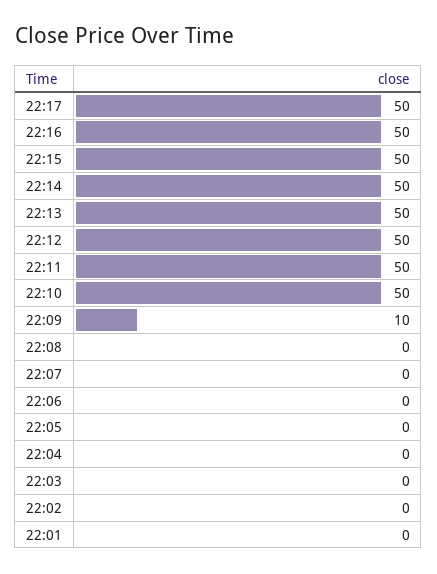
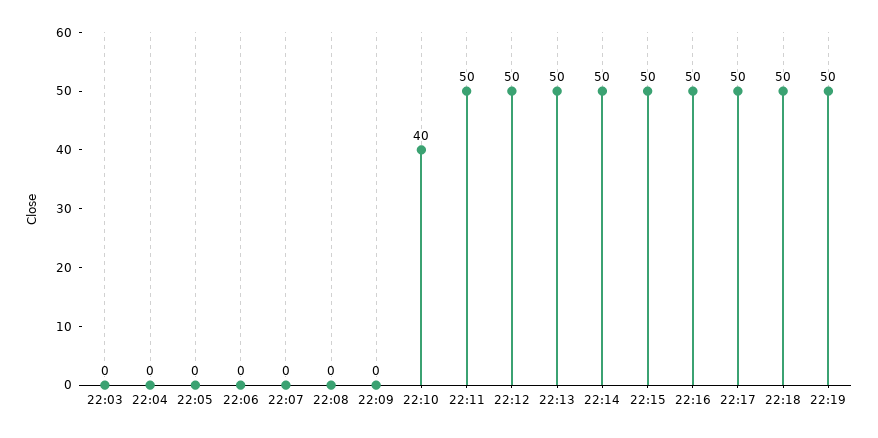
22:10: 50 -> 40
22:09: 10 -> 0
22:02: 0 -> none
22:01: 0 -> none
22:18: none -> 50
22:19: none -> 50

